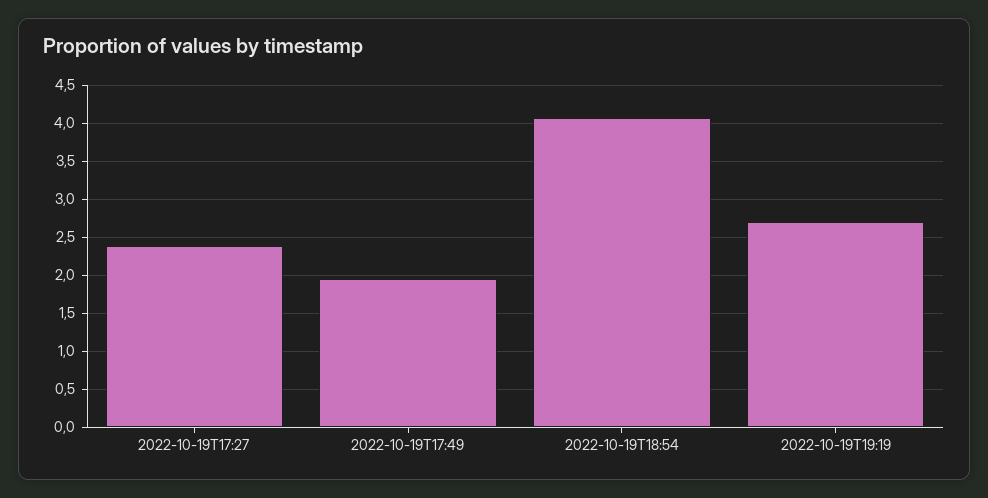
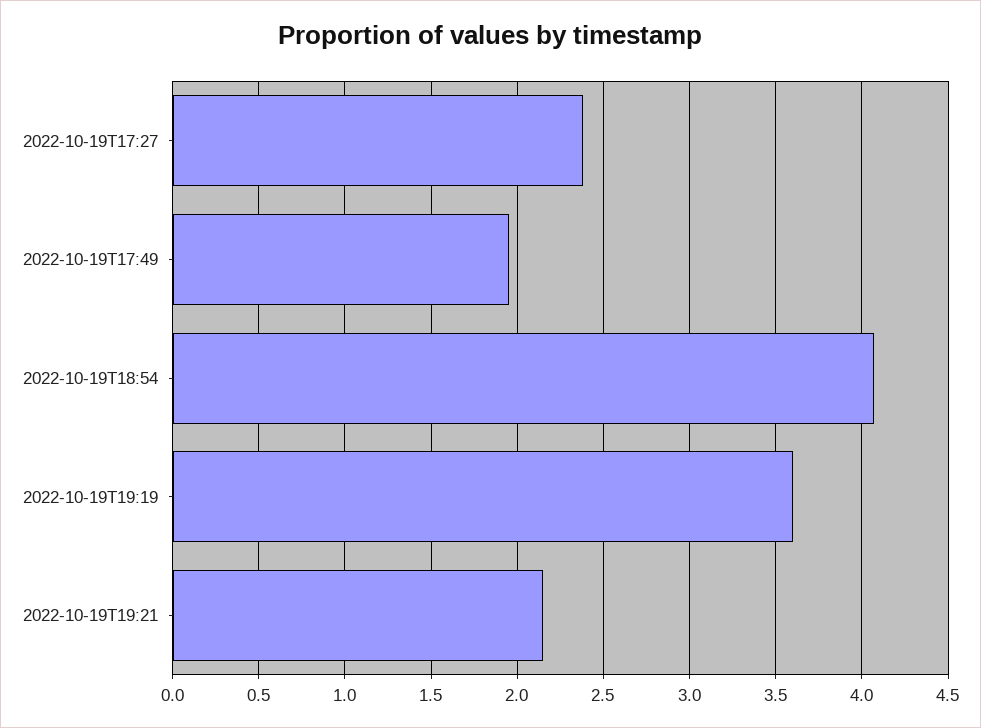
2022-10-19T19:19: 2.7 -> 3.6
2022-10-19T19:21: none -> 2.15

